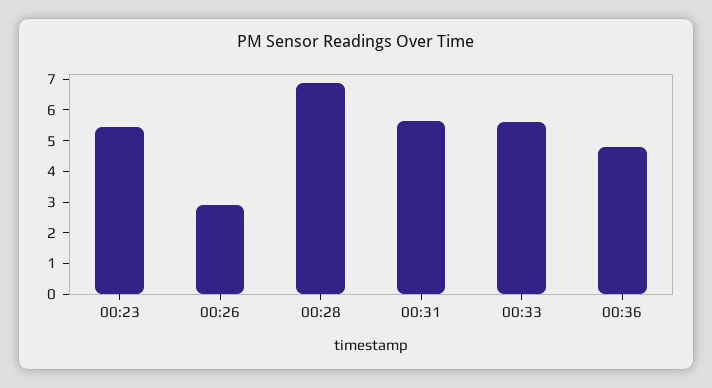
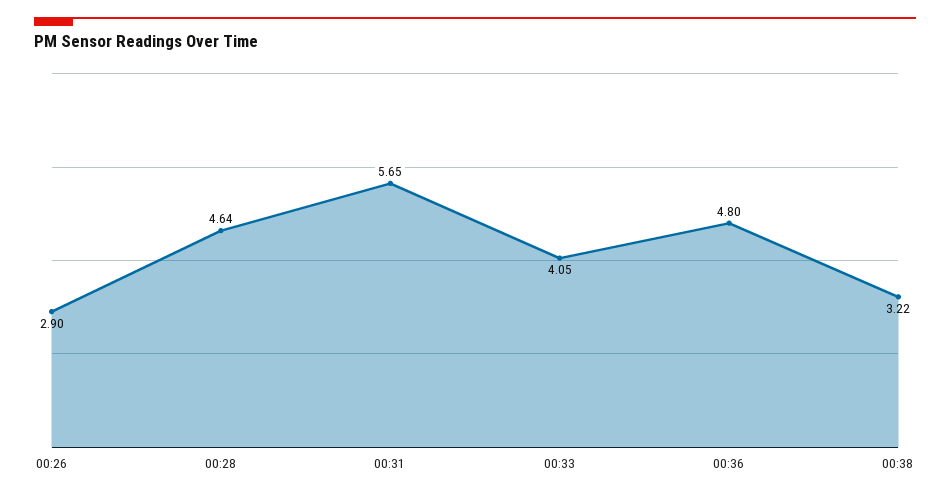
00:23: 5.5 -> none
00:28: 7 -> 4.64
00:33: 5.5 -> 4.05
00:38: none -> 3.22

